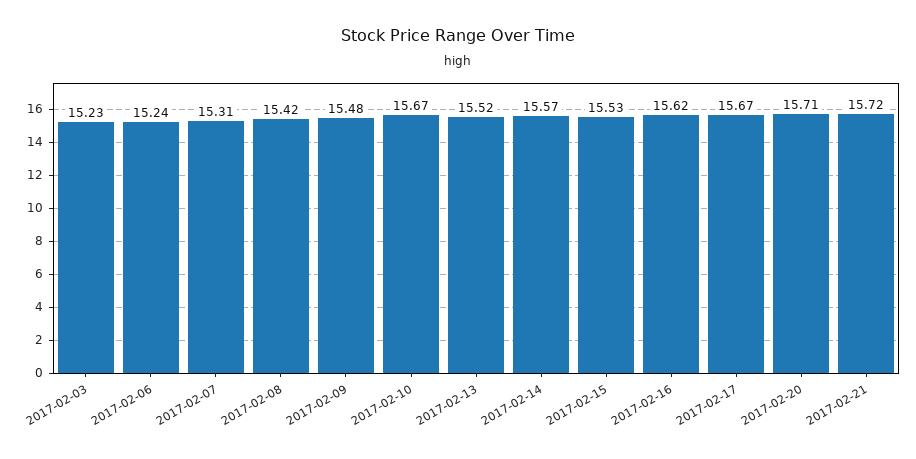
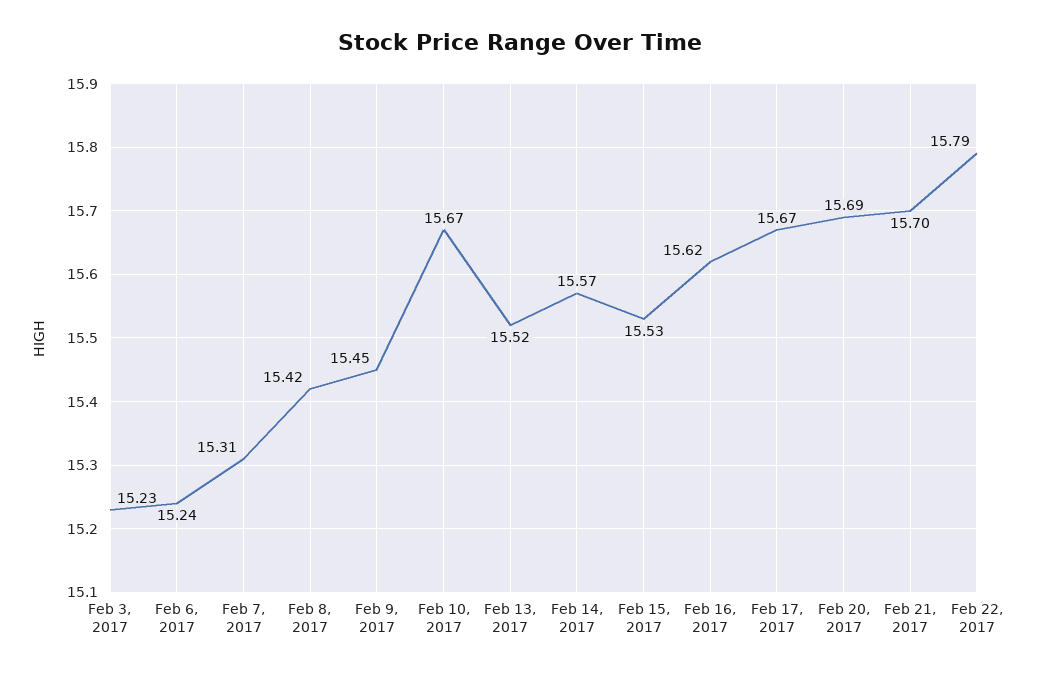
2017-02-09: 15.48 -> 15.45
2017-02-20: 15.71 -> 15.69
2017-02-21: 15.72 -> 15.7
Feb 22, 2017: none -> 15.79

